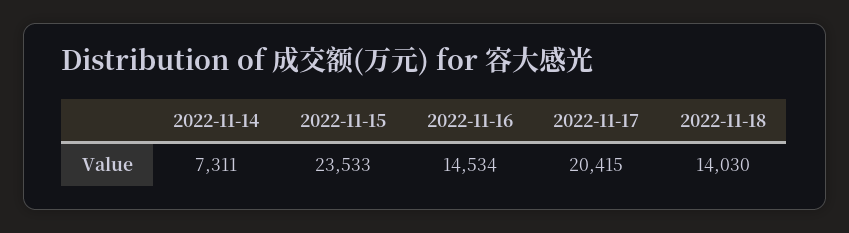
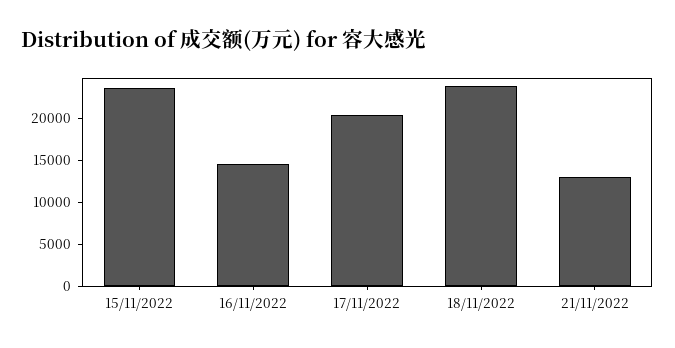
2022-11-14: 7311 -> none
2022-11-18: 14030 -> 24000
21/11/2022: none -> 13000

